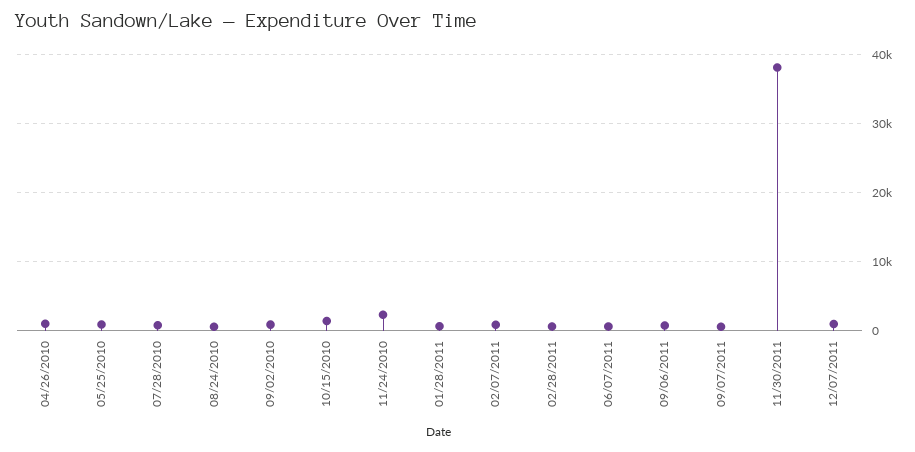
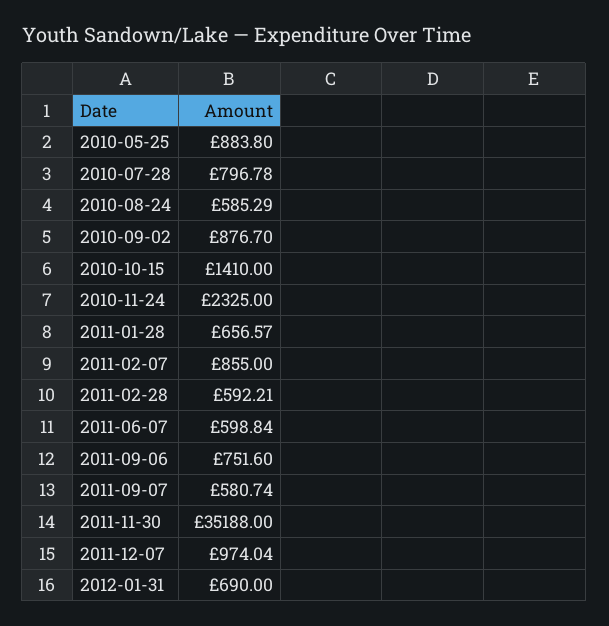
04/26/2010: 1000 -> none
11/30/2011: 38000 -> 35188
2012-01-31: none -> 690

